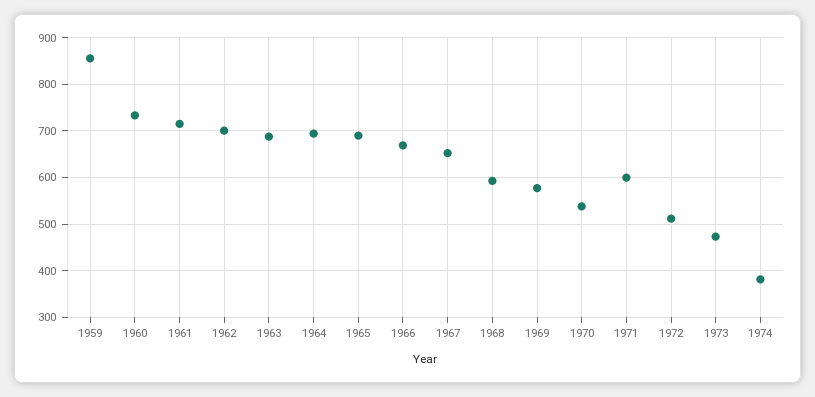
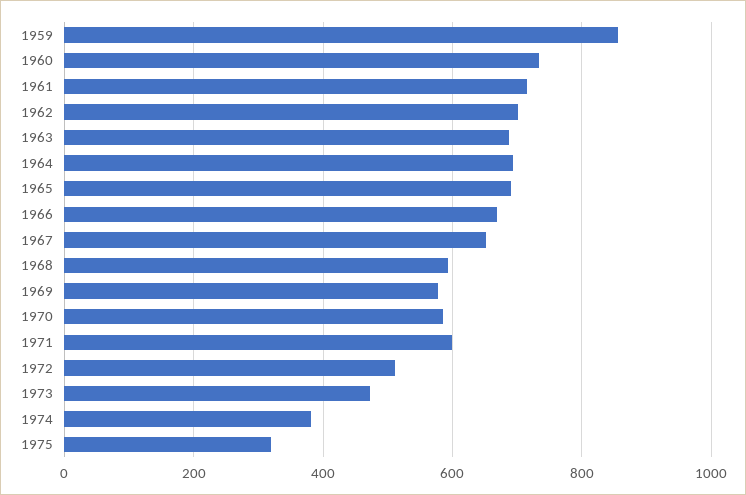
1970: 540 -> 580
1975: none -> 320

